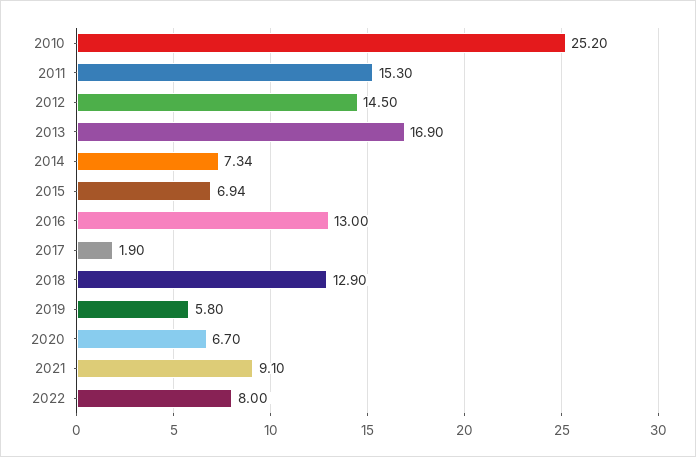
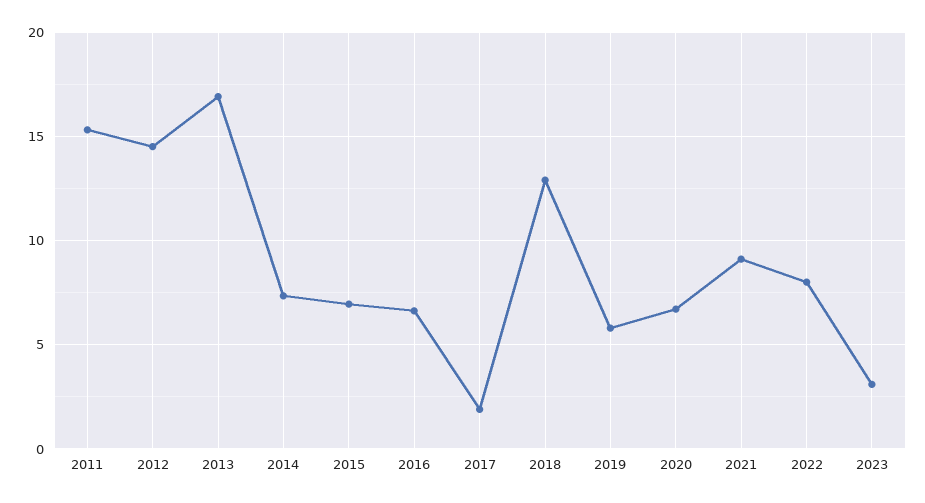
2010: 25.2 -> none
2016: 13 -> 6.5
2023: none -> 3

